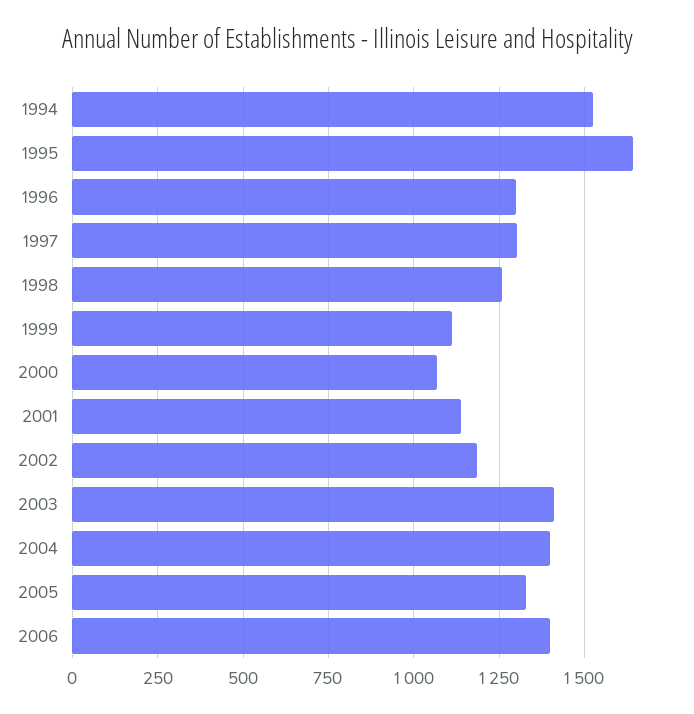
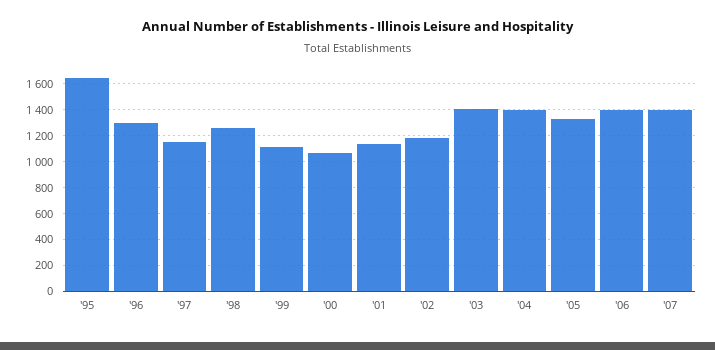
1994: 1525 -> none
1997: 1300 -> 1150
'07: none -> 1400

